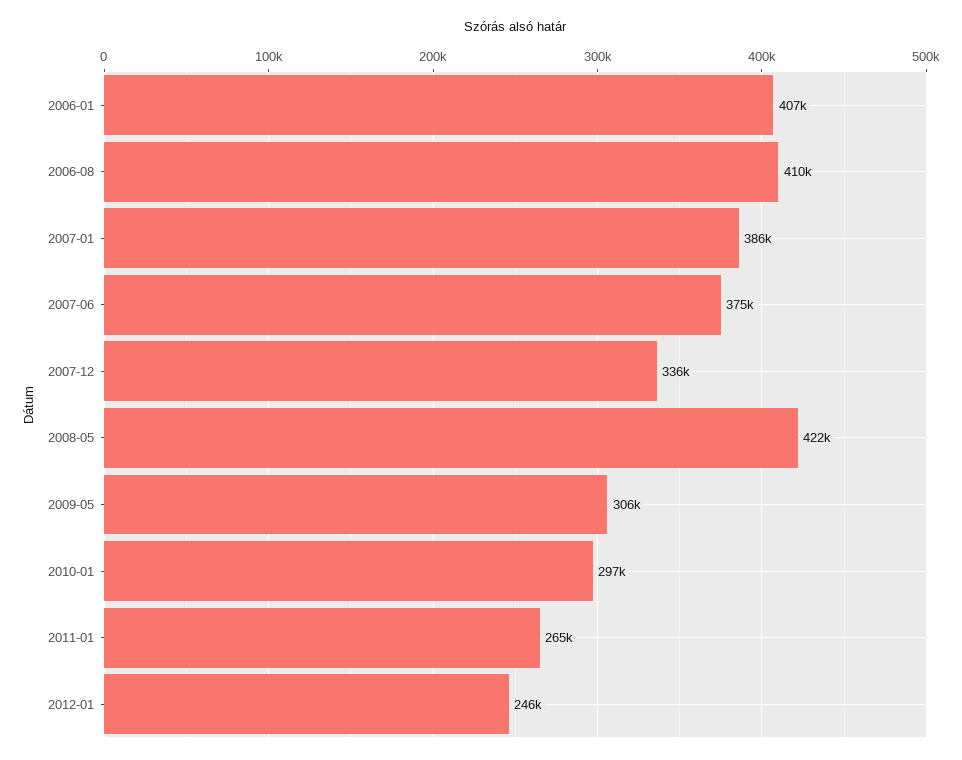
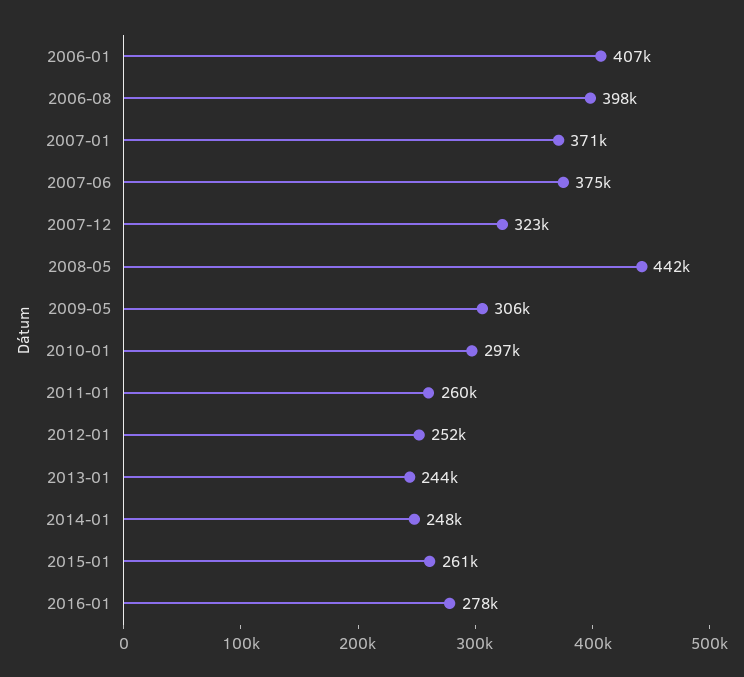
2006-08: 410000 -> 398000
2007-01: 386000 -> 371000
2007-12: 336000 -> 323000
2008-05: 422000 -> 442000
2011-01: 265000 -> 260000
2012-01: 246000 -> 252000
2013-01: none -> 244000
2014-01: none -> 248000
2015-01: none -> 261000
2016-01: none -> 278000

